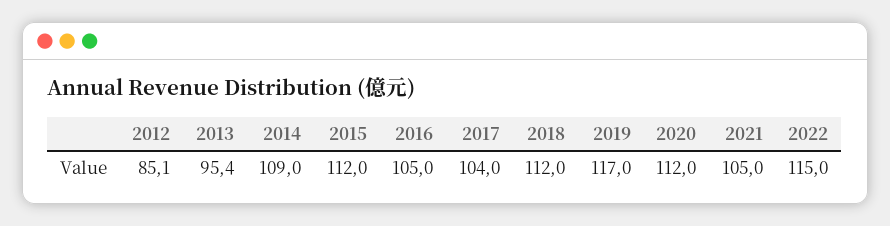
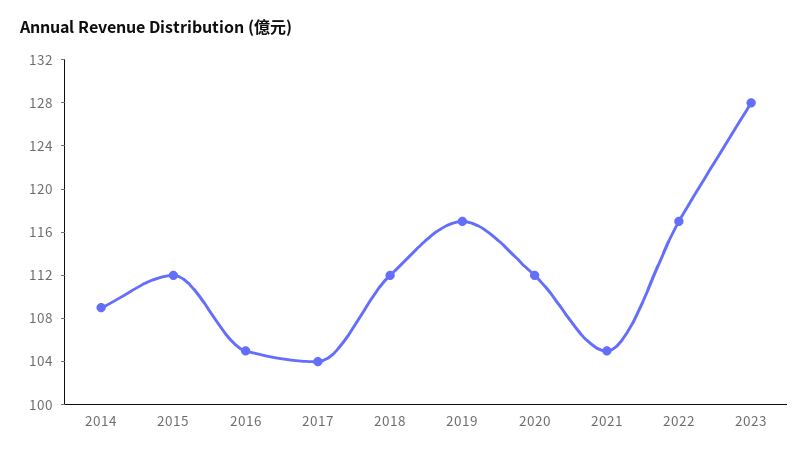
2012: 85.1 -> none
2013: 95.4 -> none
2022: 115 -> 117
2023: none -> 128

